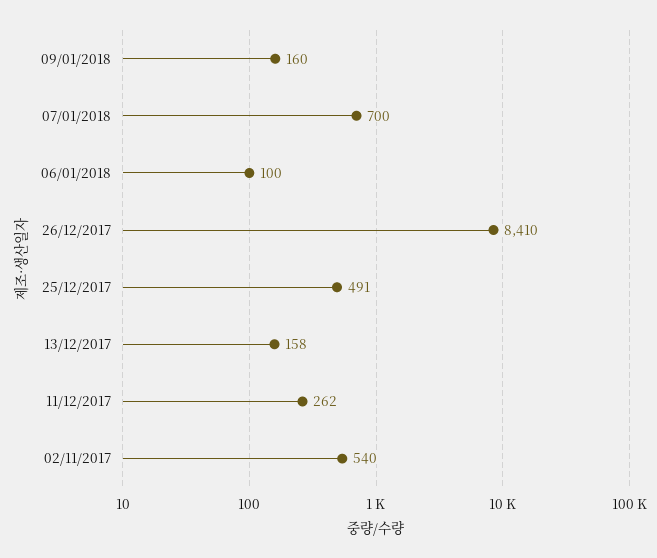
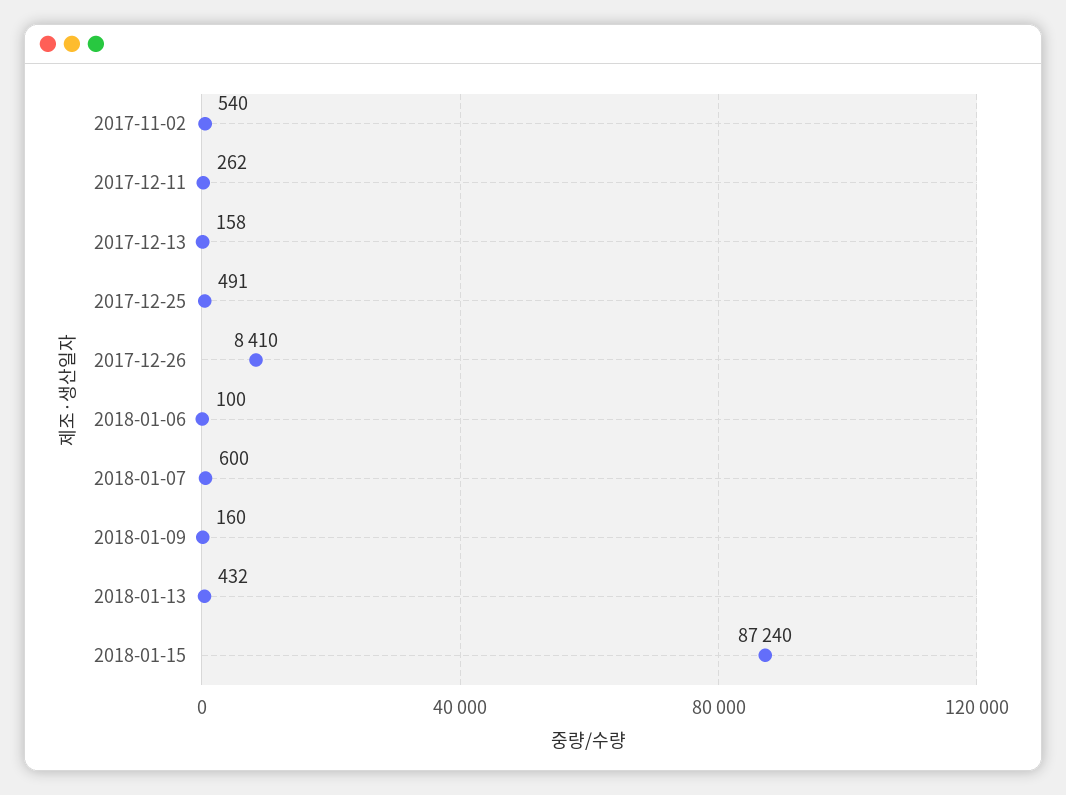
07/01/2018: 700 -> 600
2018-01-13: none -> 432
2018-01-15: none -> 87240

